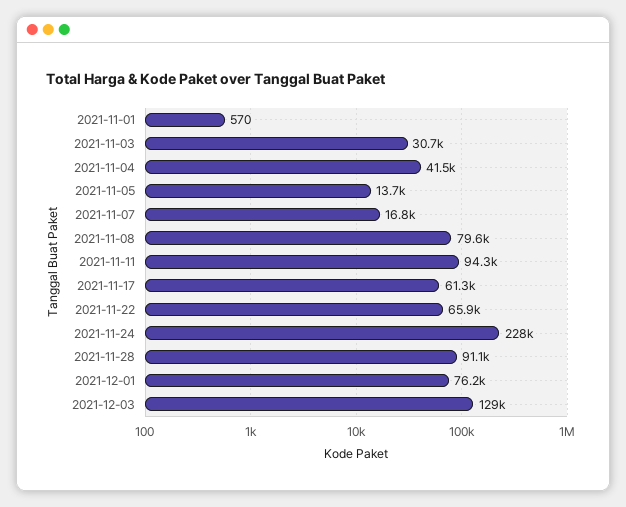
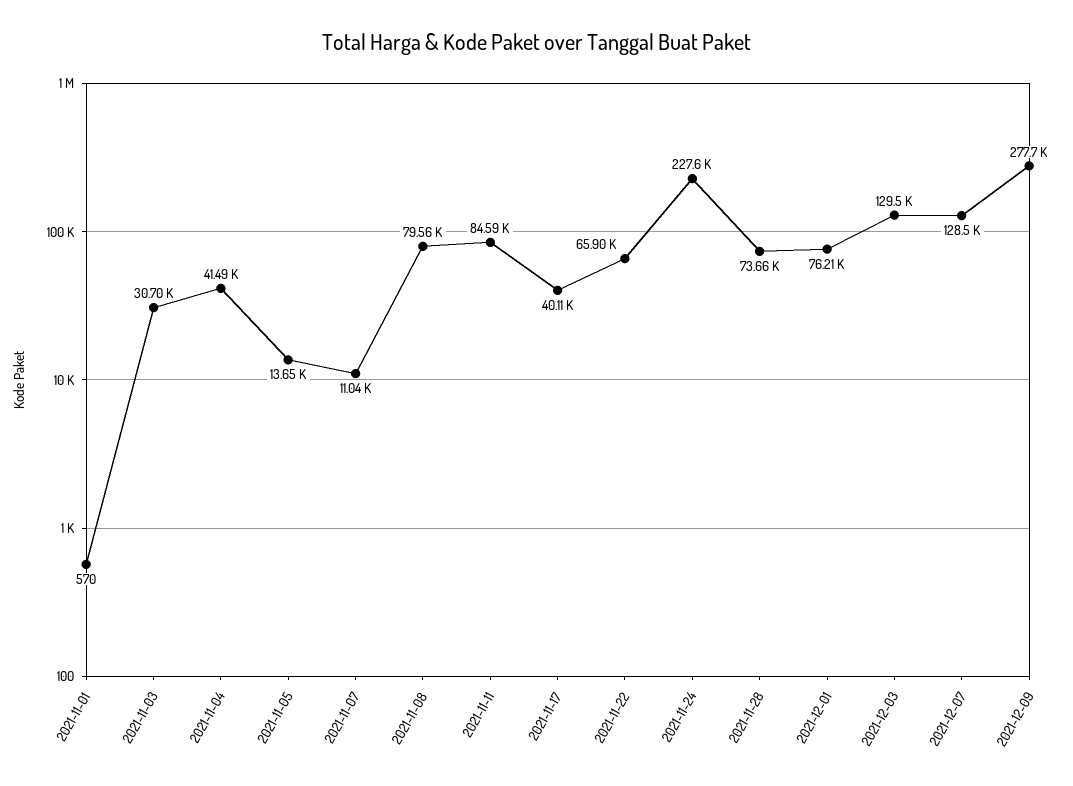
2021-11-07: 16800 -> 11040
2021-11-11: 94300 -> 84590
2021-11-17: 61300 -> 40110
2021-11-28: 91100 -> 73660
2021-12-07: none -> 128500
2021-12-09: none -> 277700

